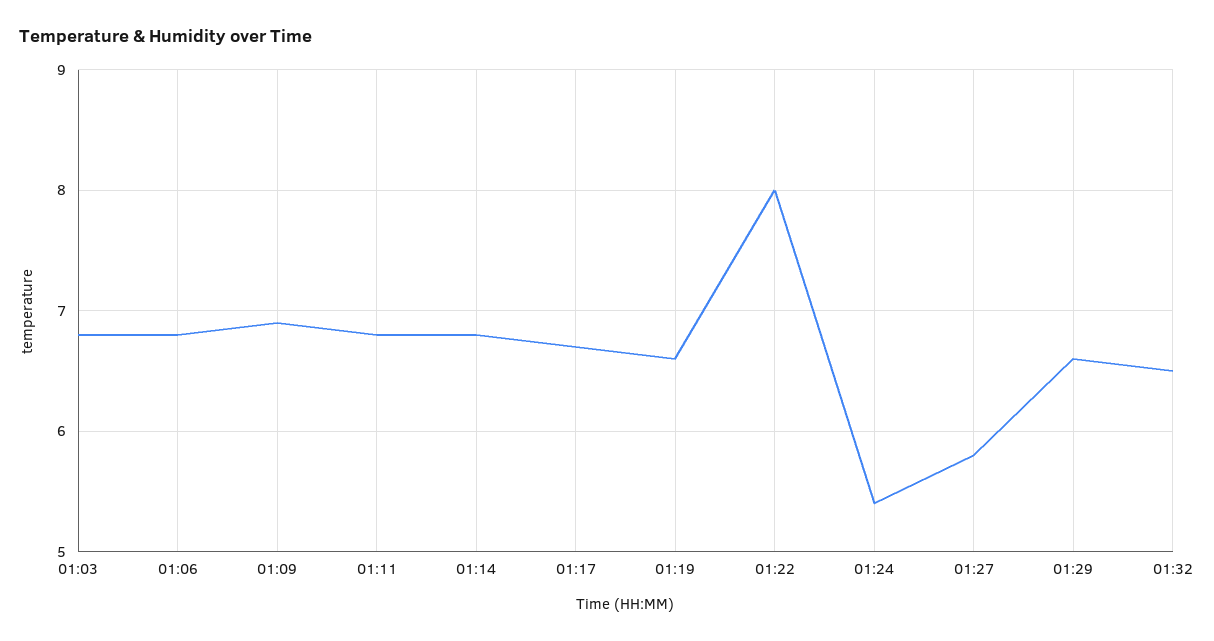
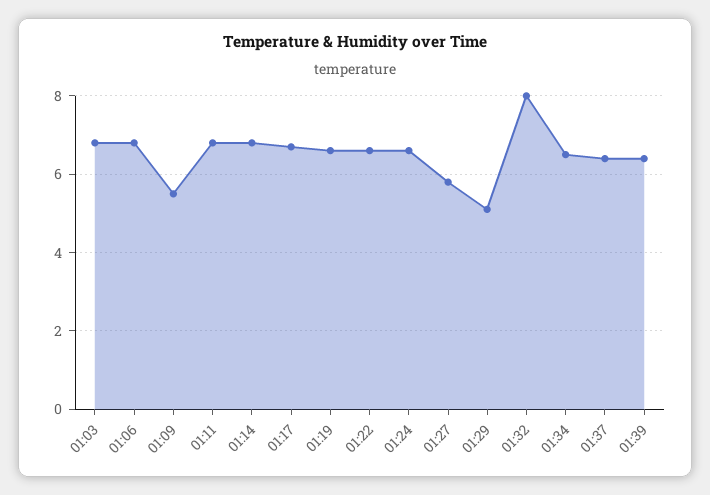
01:09: 6.9 -> 5.5
01:22: 8 -> 6.5
01:24: 5.4 -> 6.5
01:29: 6.6 -> 5
01:32: 6.5 -> 8
01:34: none -> 6.5
01:37: none -> 6.5
01:39: none -> 6.5

